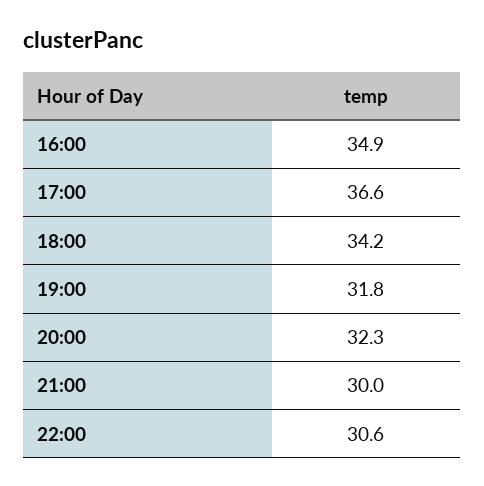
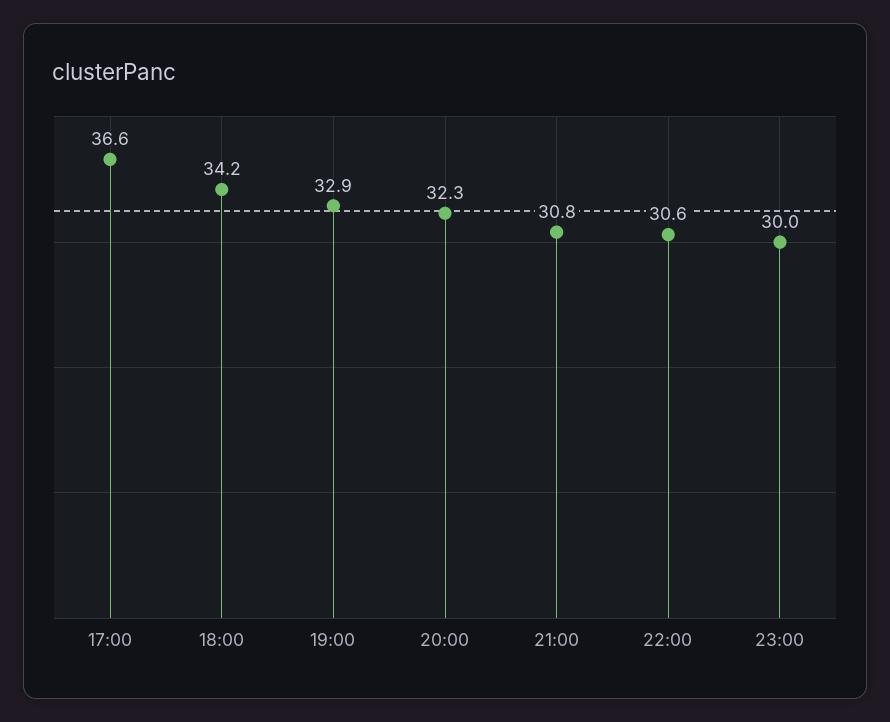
16:00: 34.9 -> none
19:00: 31.8 -> 32.9
21:00: 30 -> 30.8
23:00: none -> 30

